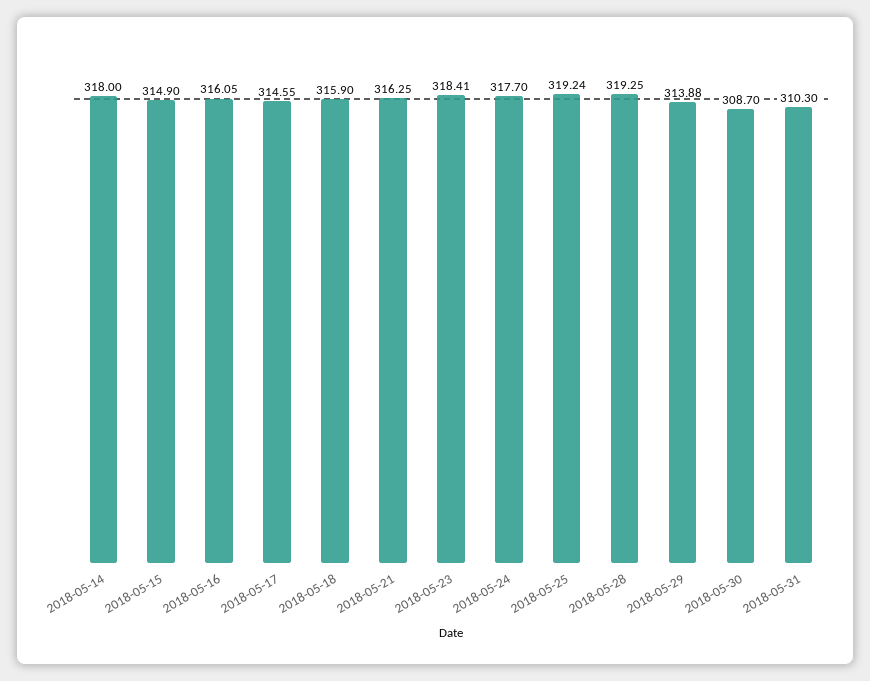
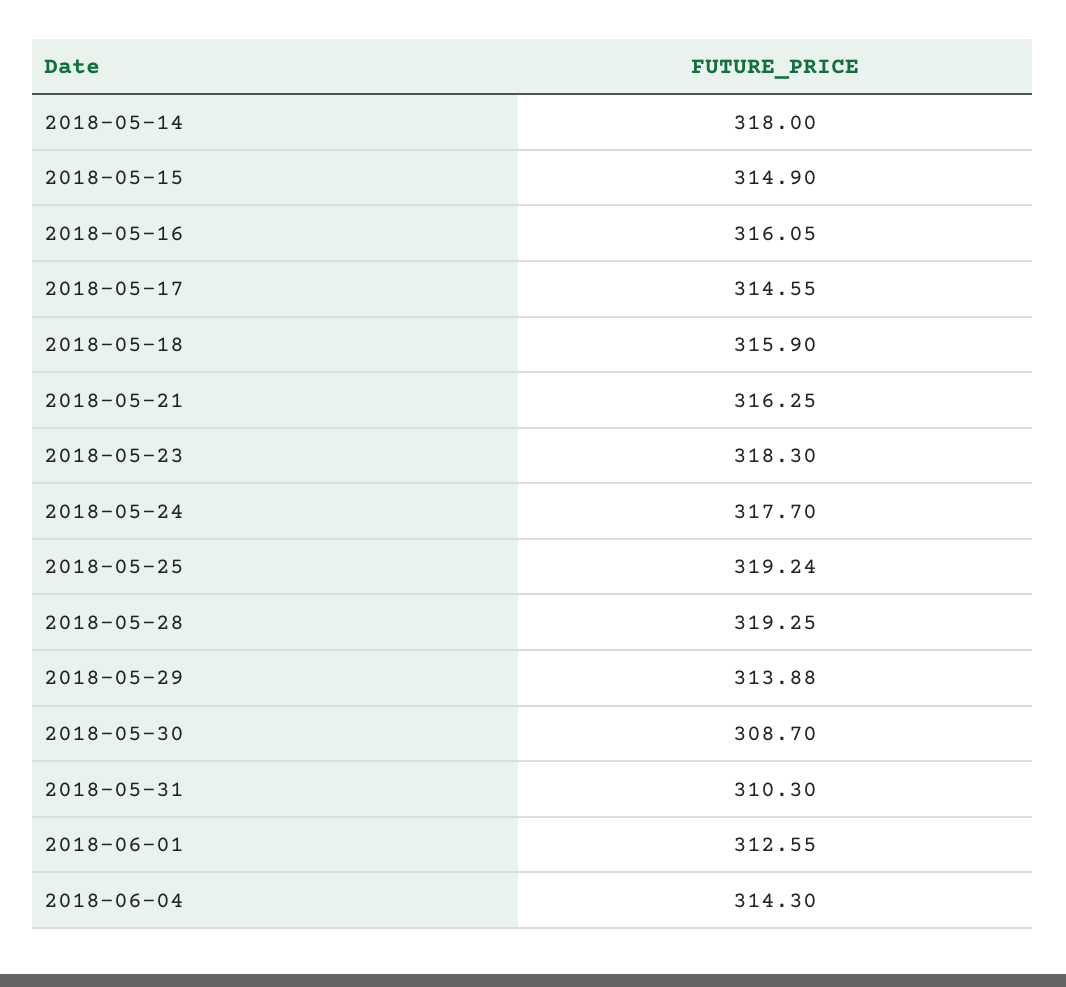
2018-05-23: 318.41 -> 318.3
2018-06-01: none -> 312.55
2018-06-04: none -> 314.3

